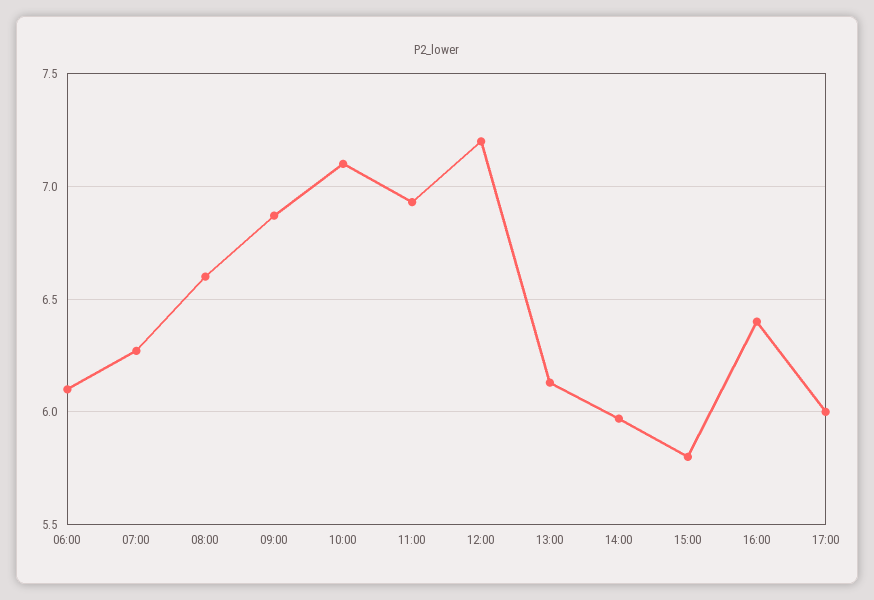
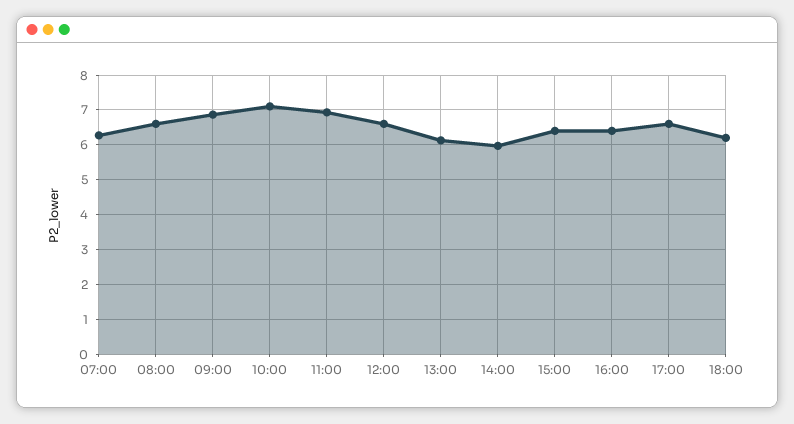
06:00: 6.1 -> none
12:00: 7.2 -> 6.6
15:00: 5.8 -> 6.4
17:00: 6 -> 6.6
18:00: none -> 6.2

